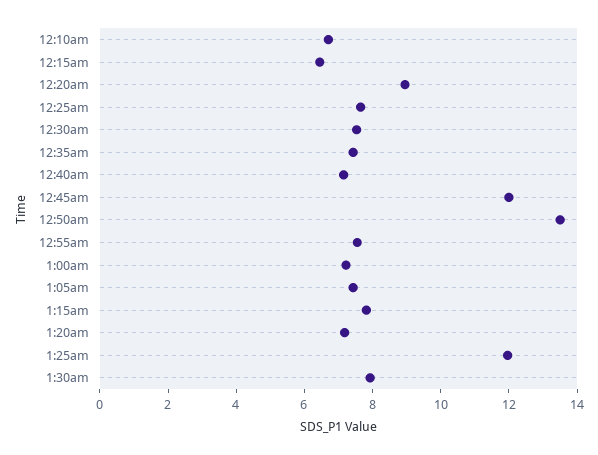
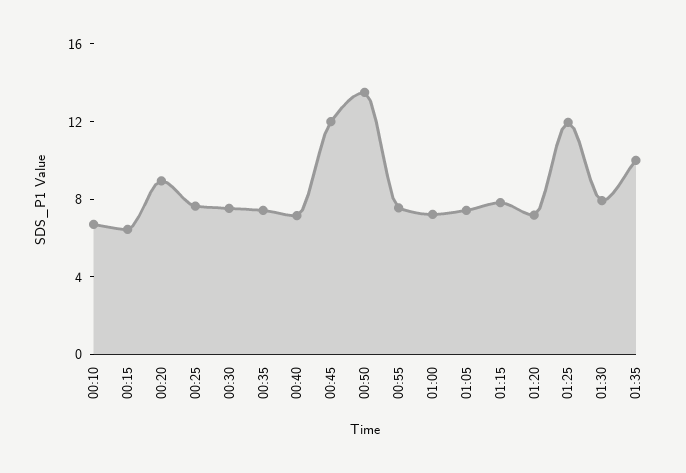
01:35: none -> 10

